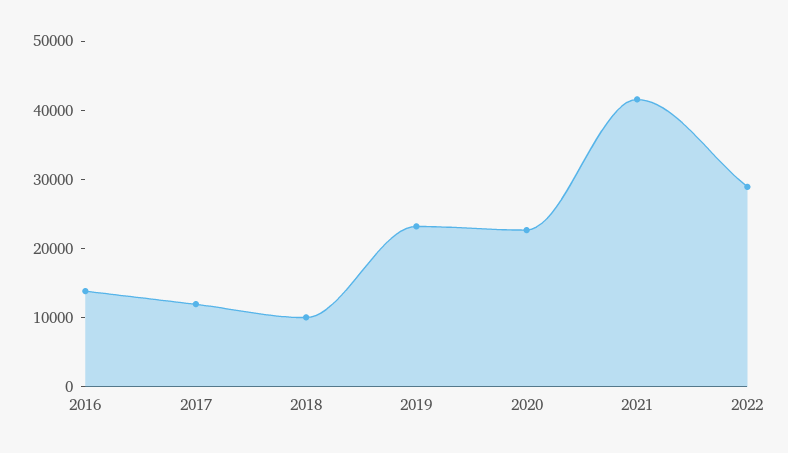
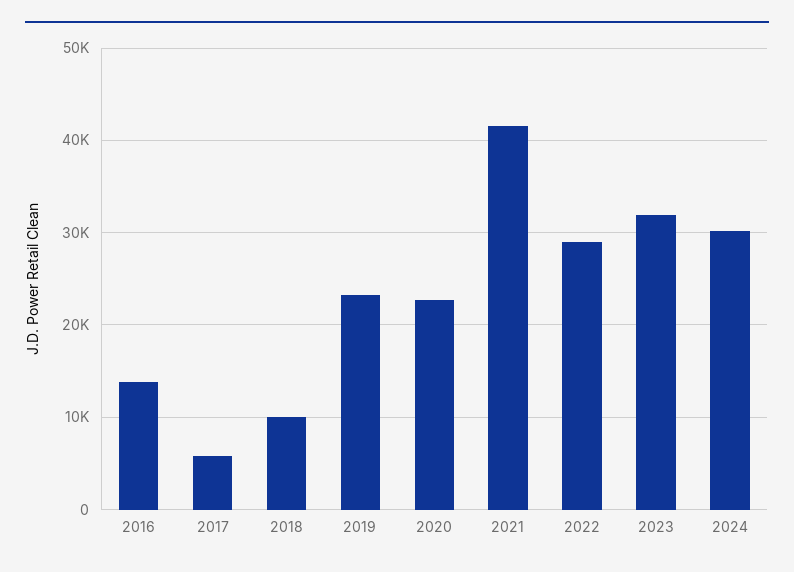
2017: 12000 -> 6000
2023: none -> 32000
2024: none -> 30000

